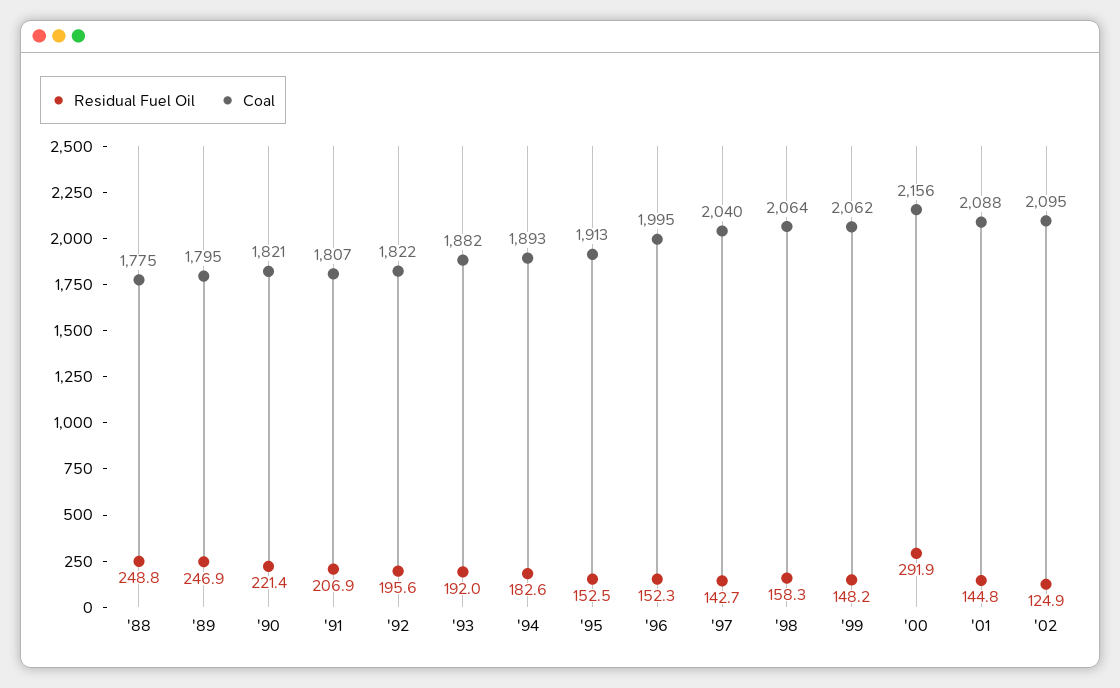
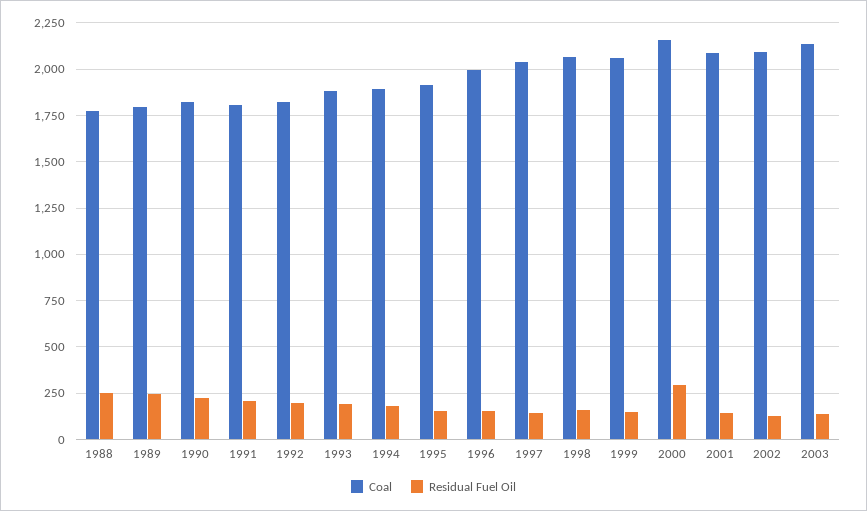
Coal, 2003: none -> 2150
Residual Fuel Oil, 2003: none -> 150

